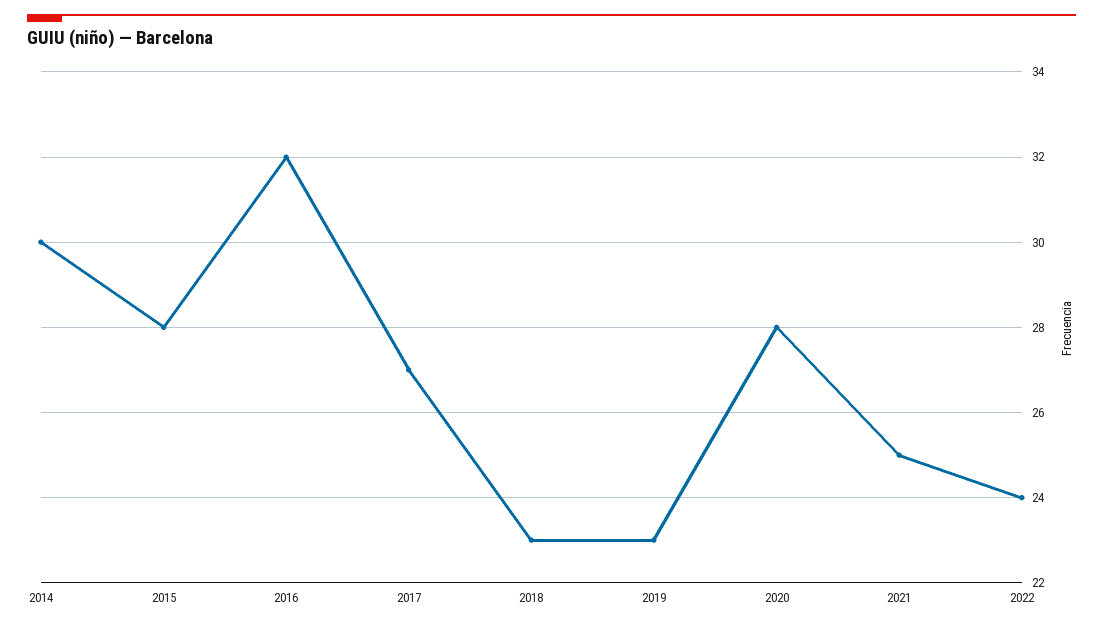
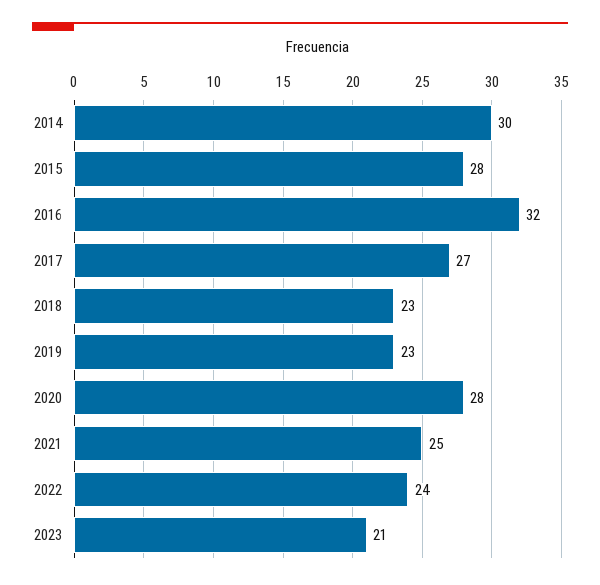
2023: none -> 21

